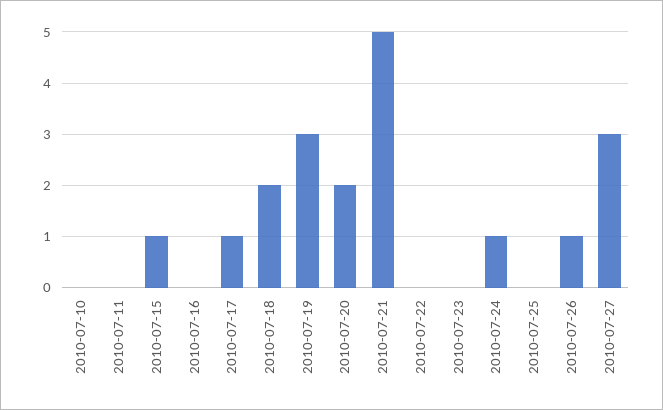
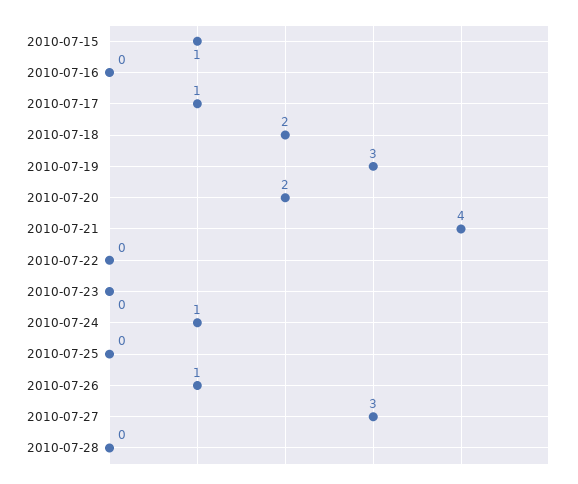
2010-07-10: 0 -> none
2010-07-11: 0 -> none
2010-07-21: 5 -> 4
2010-07-28: none -> 0

